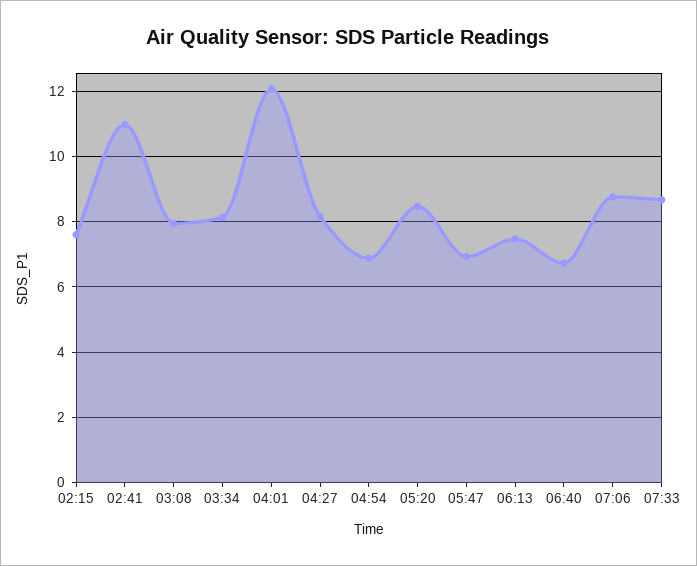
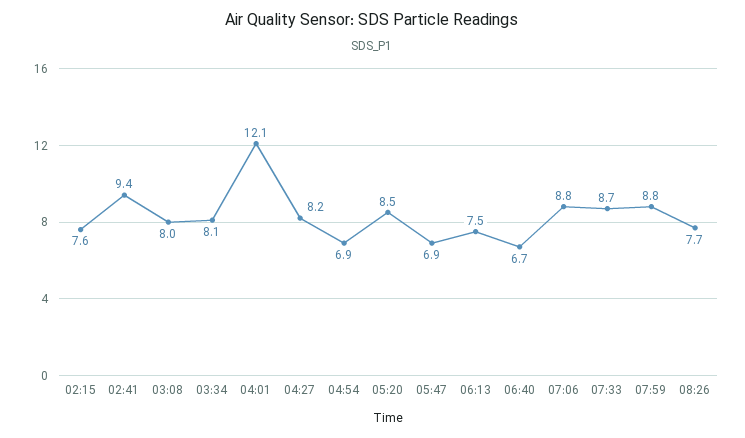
02:41: 11 -> 9.4
07:59: none -> 8.8
08:26: none -> 7.7

